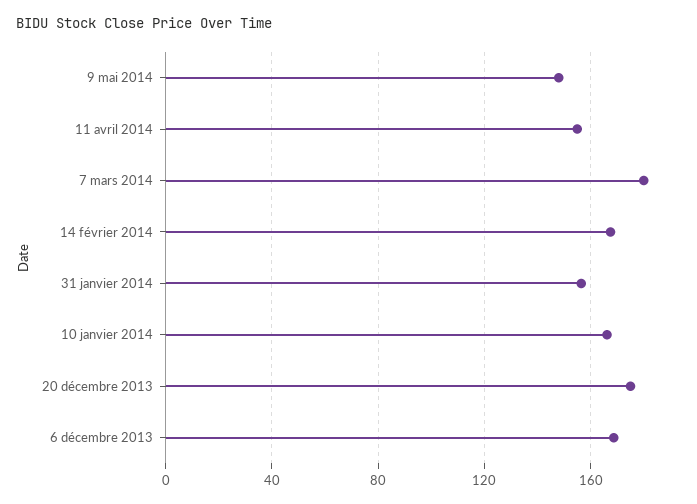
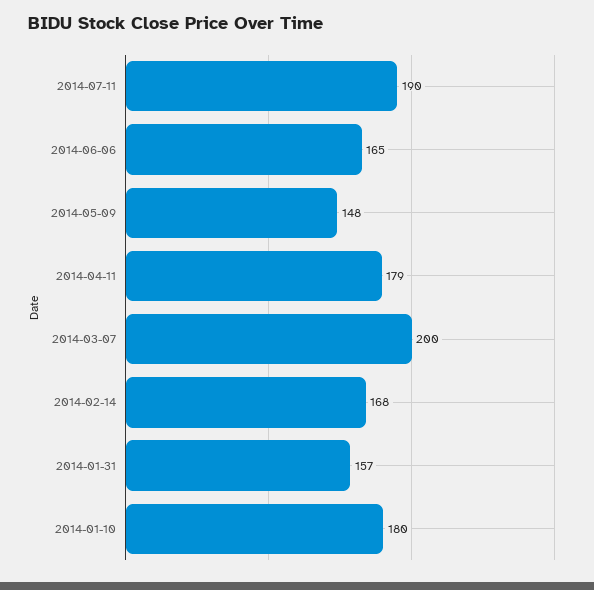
11 avril 2014: 155 -> 179
7 mars 2014: 180 -> 200
10 janvier 2014: 165 -> 180
20 décembre 2013: 175 -> none
6 décembre 2013: 170 -> none
2014-07-11: none -> 190
2014-06-06: none -> 165

